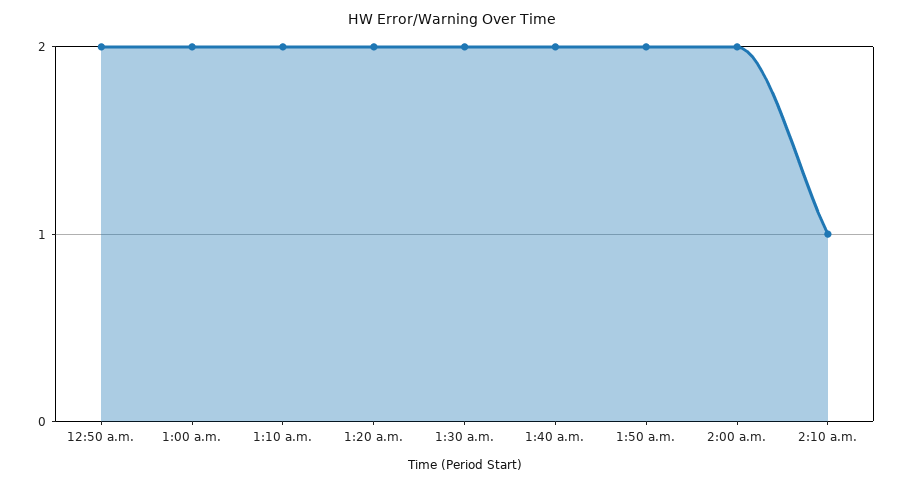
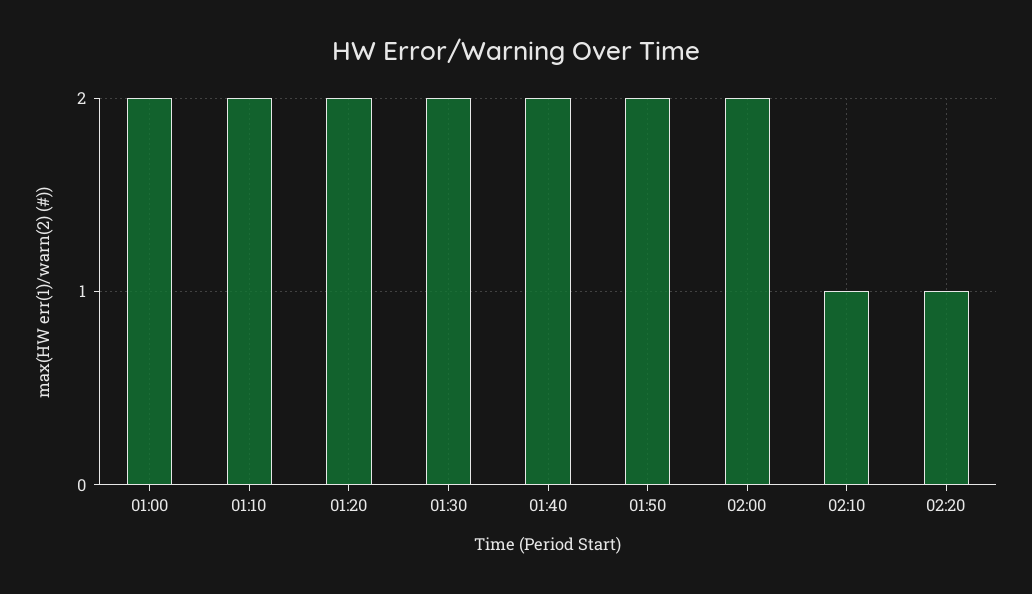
12:50 a.m.: 2 -> none
02:20: none -> 1

